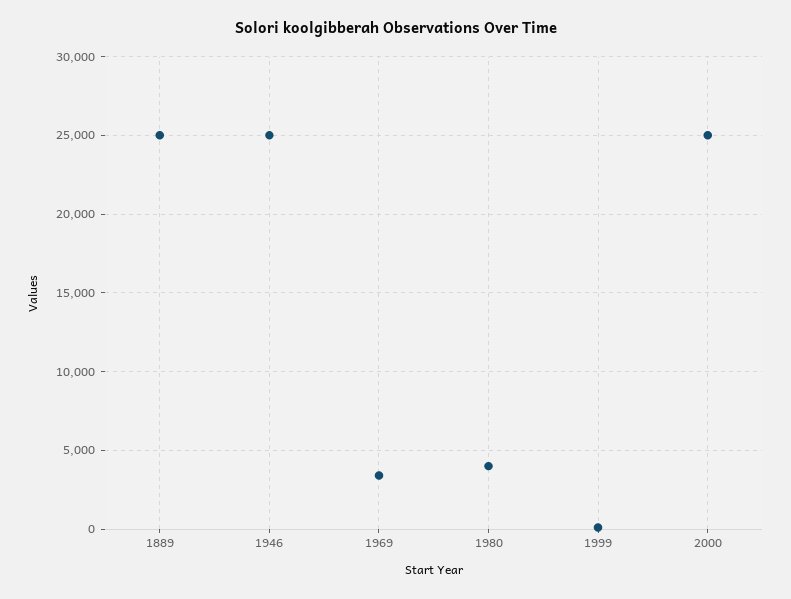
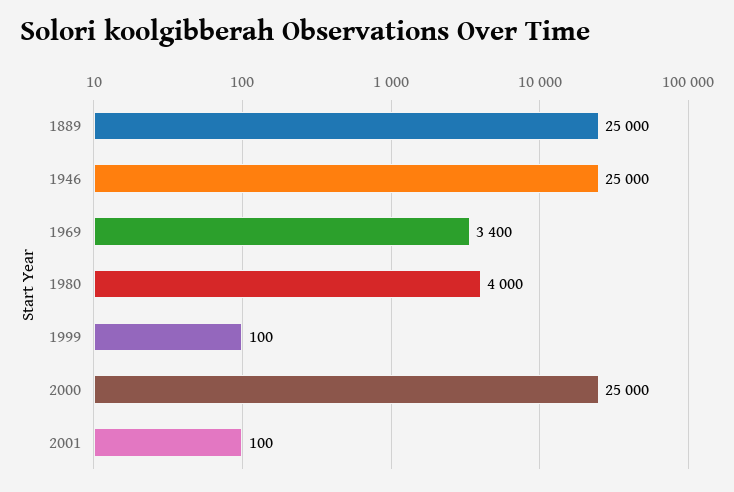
2001: none -> 100

